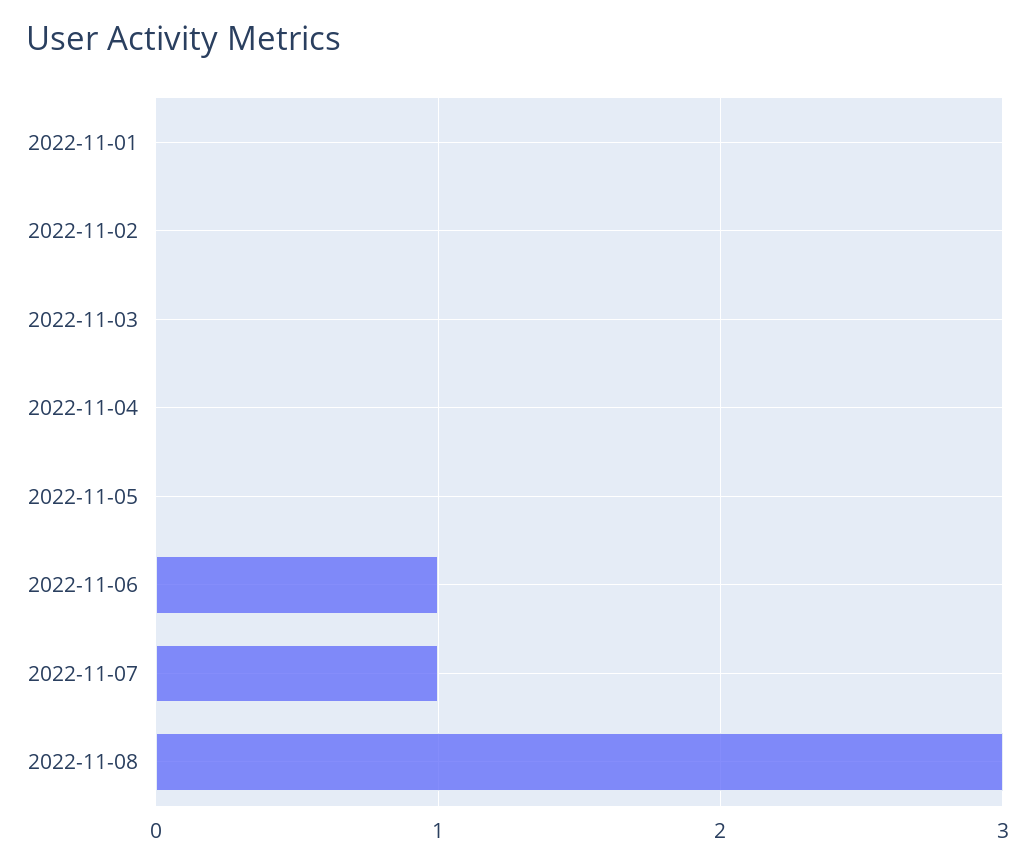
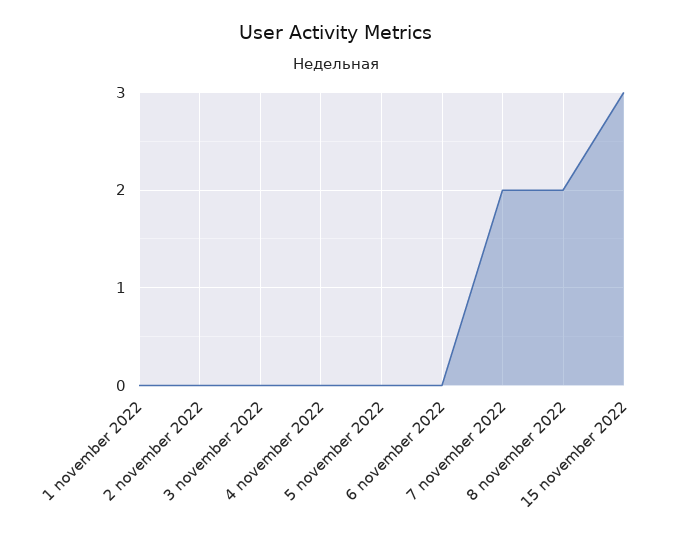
2022-11-06: 1 -> 0
2022-11-07: 1 -> 2
2022-11-08: 3 -> 2
15 november 2022: none -> 3

